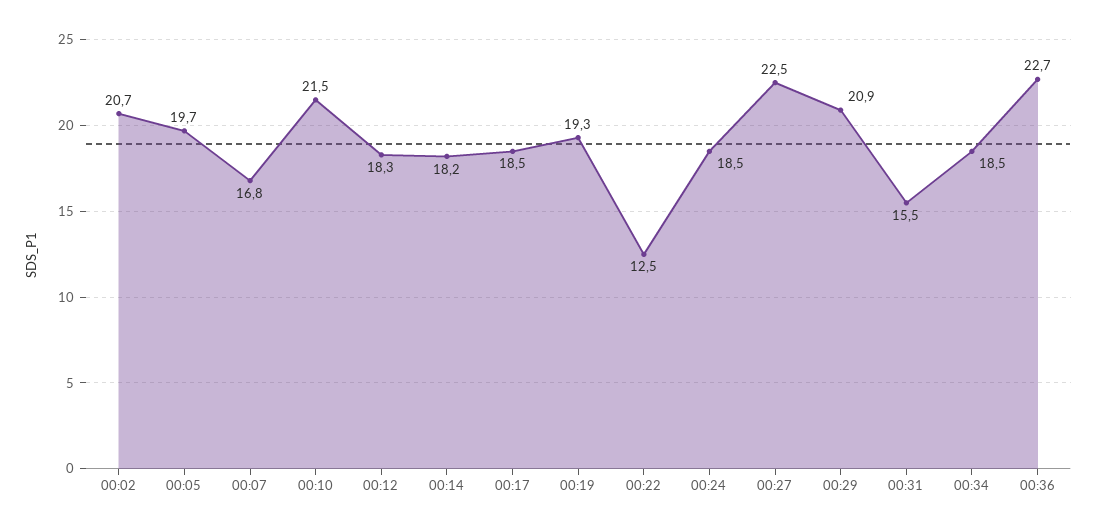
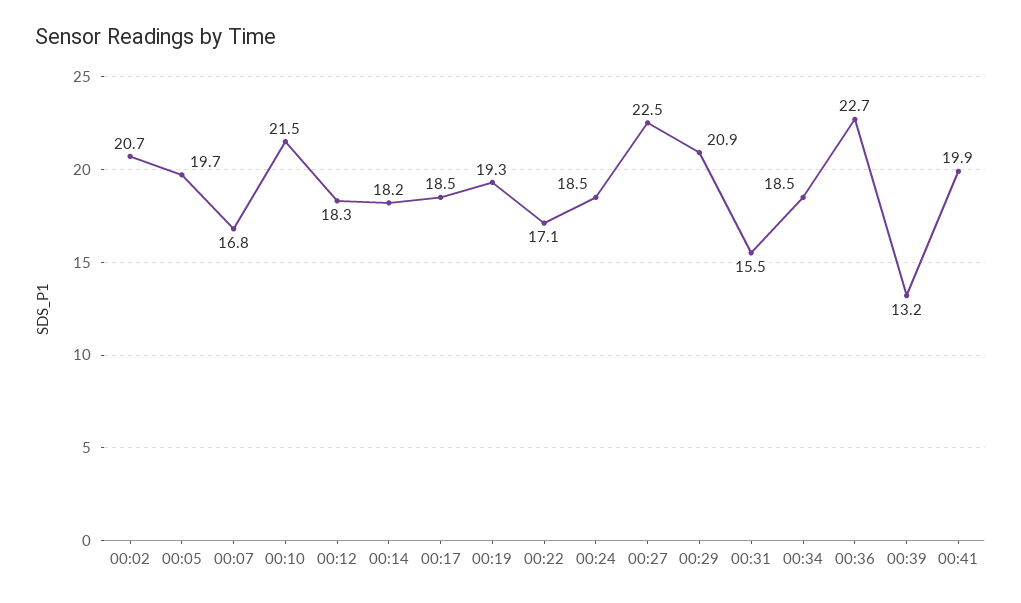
00:22: 12.5 -> 17.1
00:39: none -> 13.2
00:41: none -> 19.9

